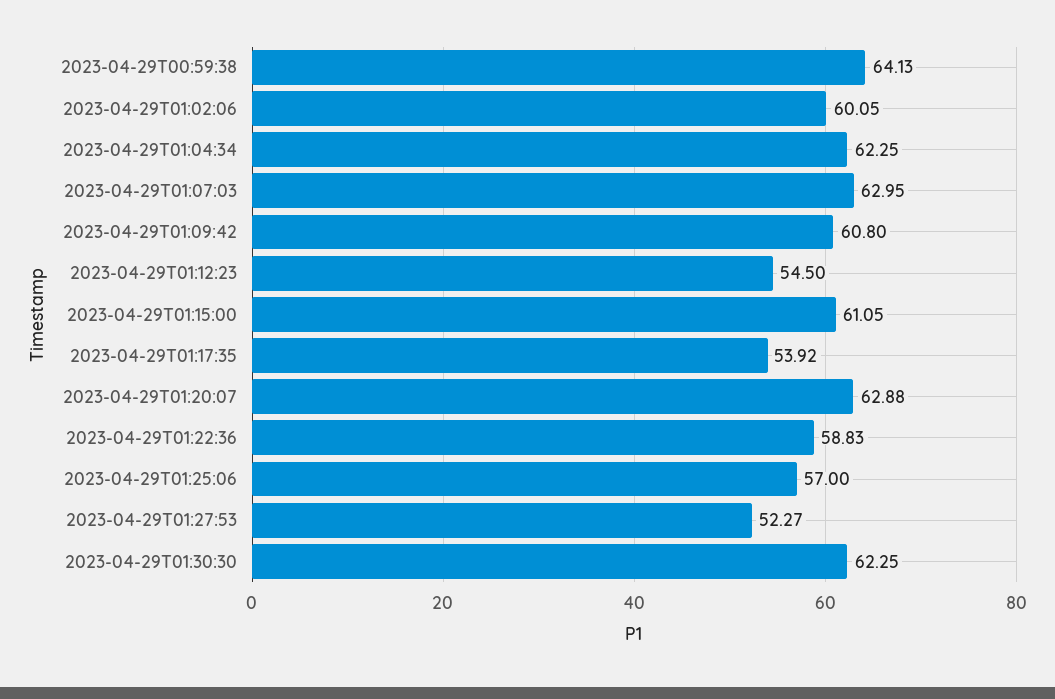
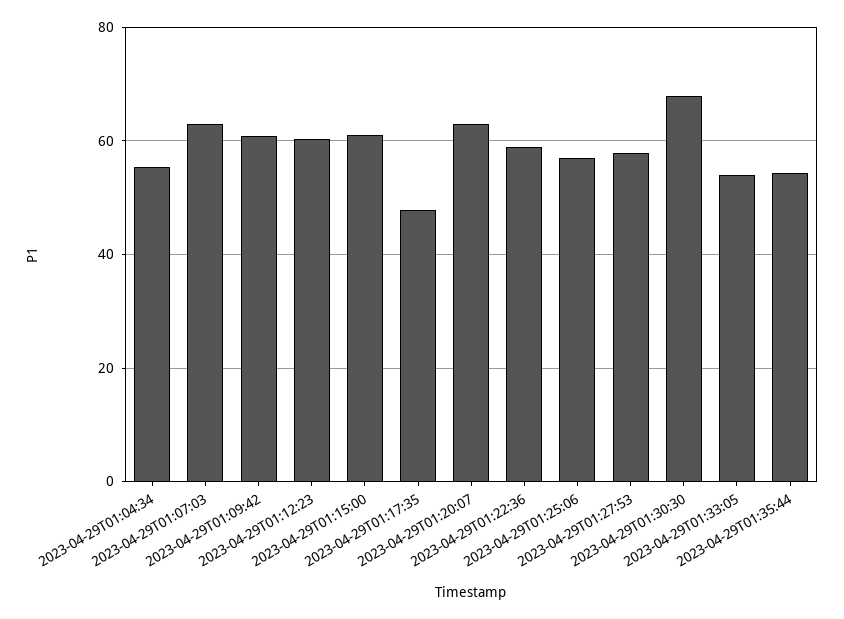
2023-04-29T00:59:38: 64.13 -> none
2023-04-29T01:02:06: 60.05 -> none
2023-04-29T01:04:34: 62.25 -> 56
2023-04-29T01:12:23: 54.5 -> 60
2023-04-29T01:17:35: 53.92 -> 48
2023-04-29T01:27:53: 52.27 -> 58
2023-04-29T01:30:30: 62.25 -> 68
2023-04-29T01:33:05: none -> 54
2023-04-29T01:35:44: none -> 54

